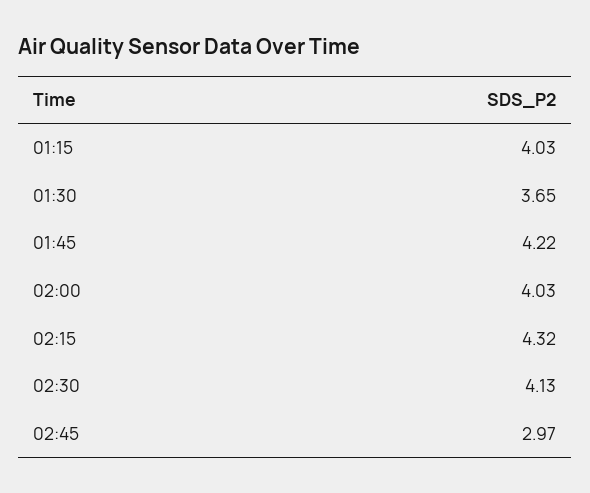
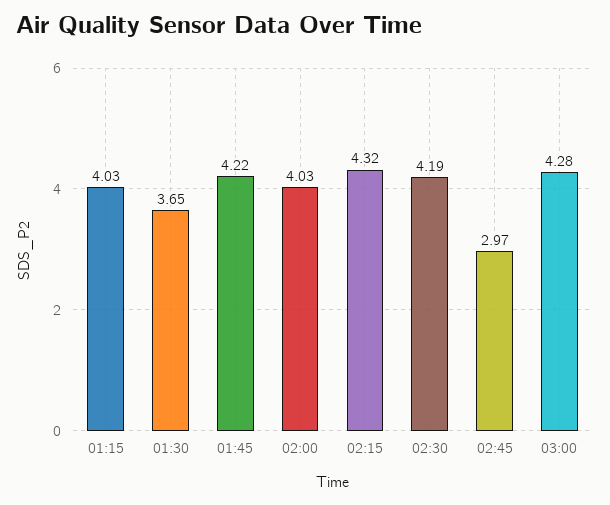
02:30: 4.13 -> 4.19
03:00: none -> 4.28

